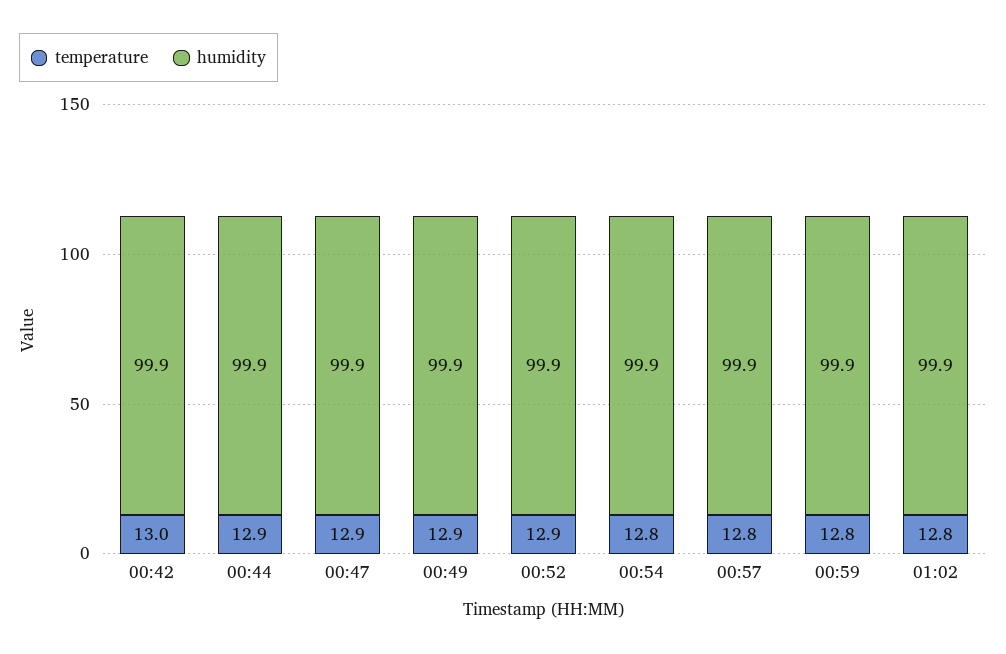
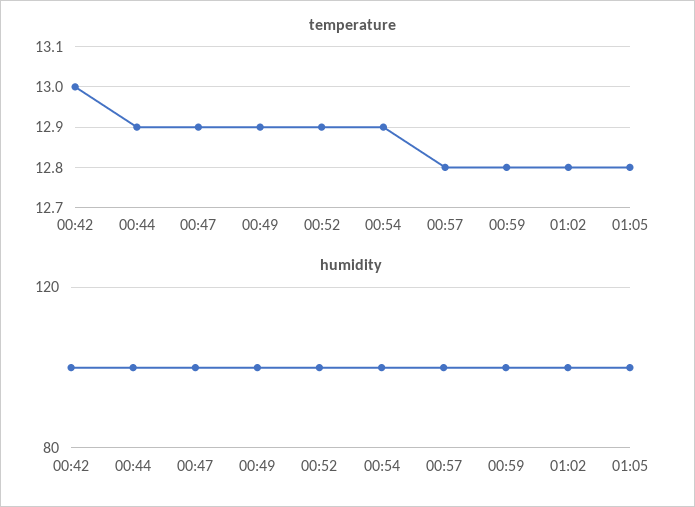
temperature, 00:54: 12.8 -> 12.9
temperature, 01:05: none -> 12.8
humidity, 01:05: none -> 100

